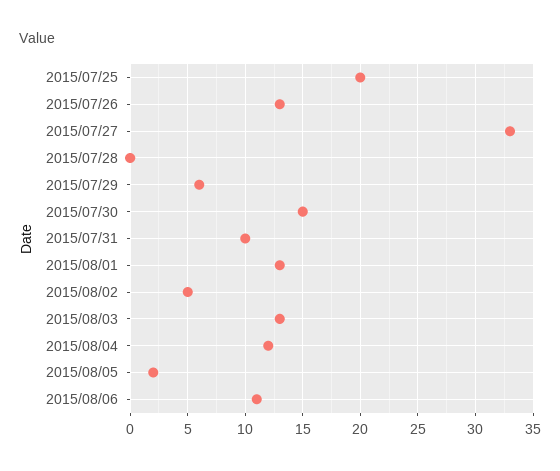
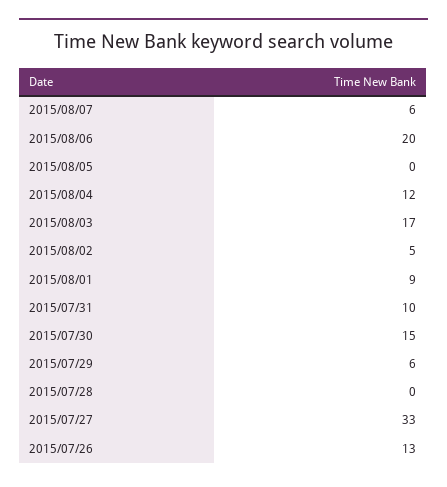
2015/07/25: 20 -> none
2015/08/01: 13 -> 9
2015/08/03: 13 -> 17
2015/08/05: 2 -> 0
2015/08/06: 11 -> 20
2015/08/07: none -> 6

